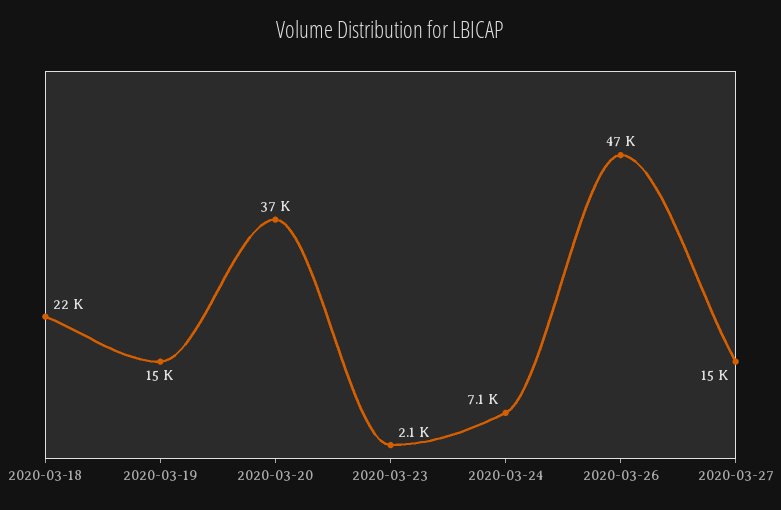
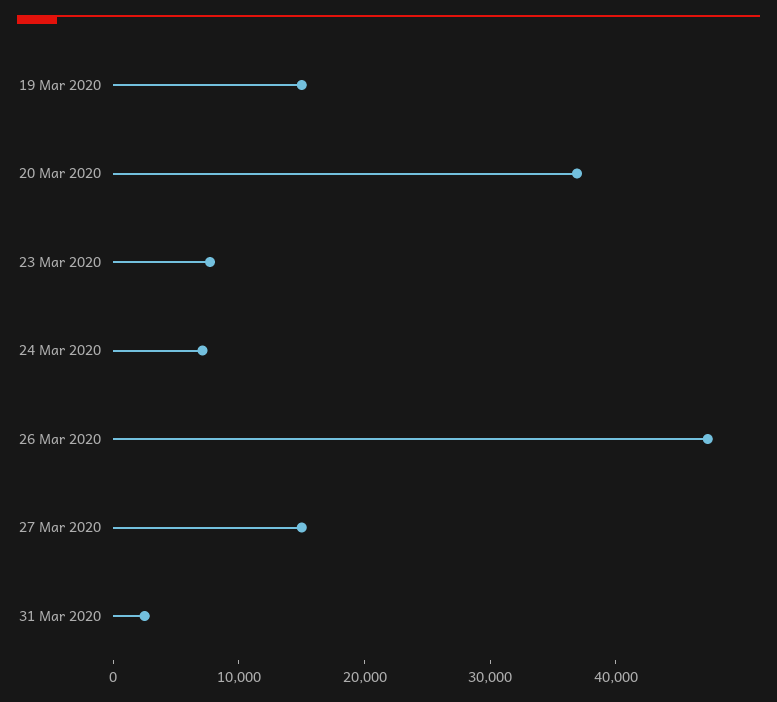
2020-03-18: 22000 -> none
2020-03-23: 2100 -> 8000
31 Mar 2020: none -> 2000

